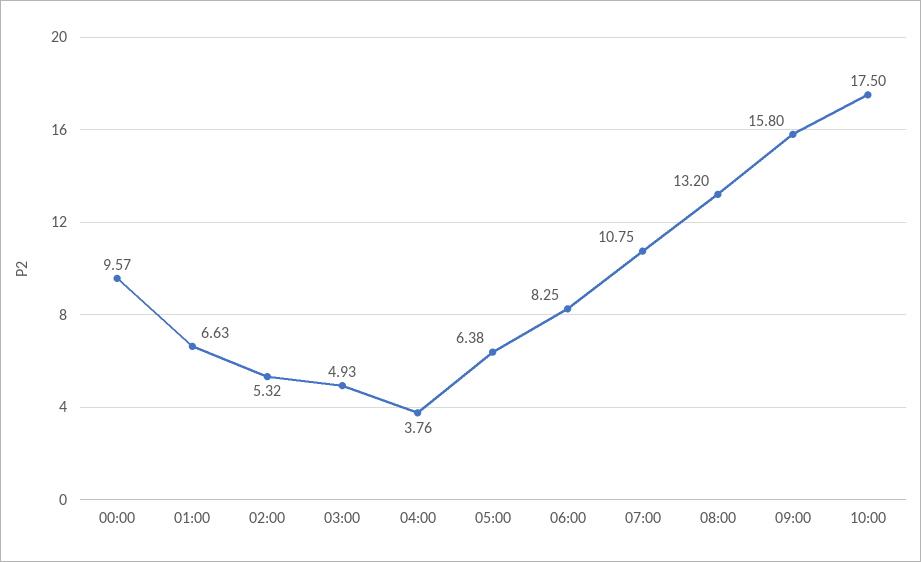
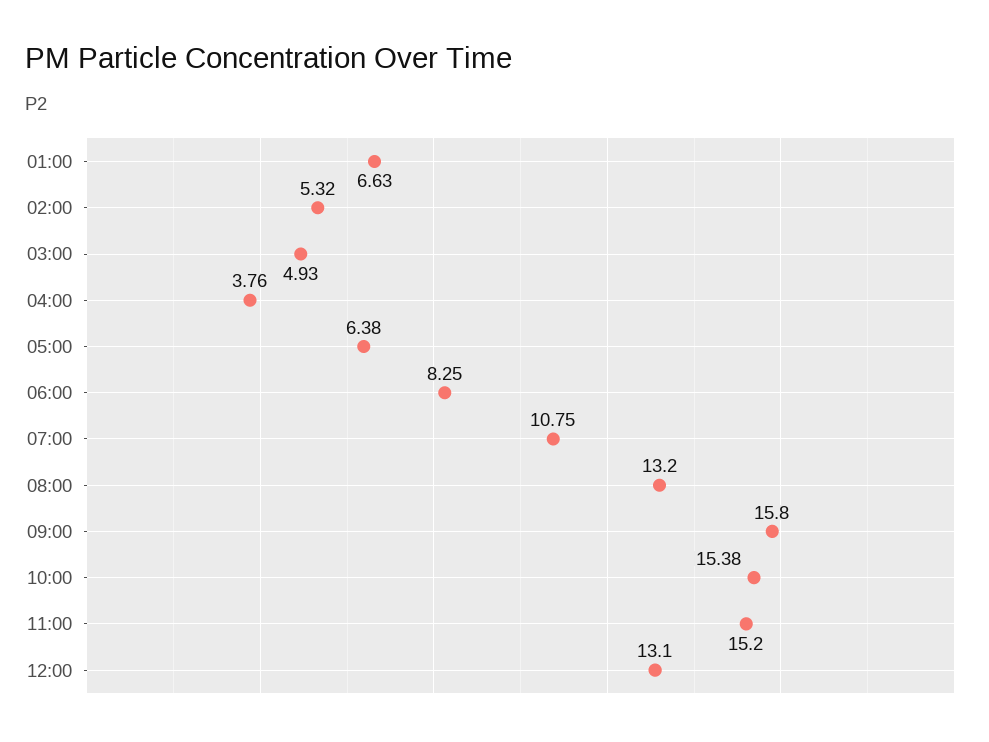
00:00: 9.57 -> none
10:00: 17.5 -> 15.38
11:00: none -> 15.2
12:00: none -> 13.1

